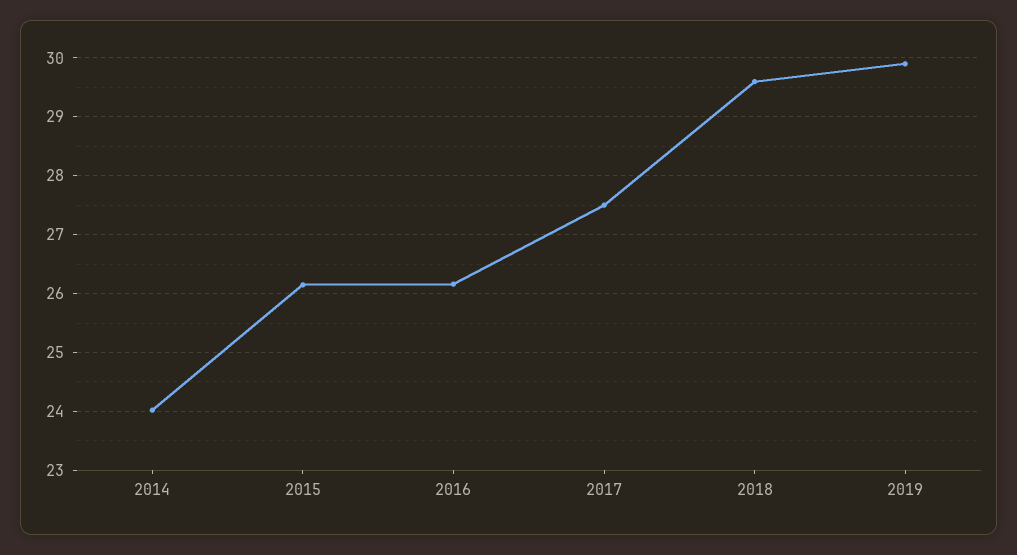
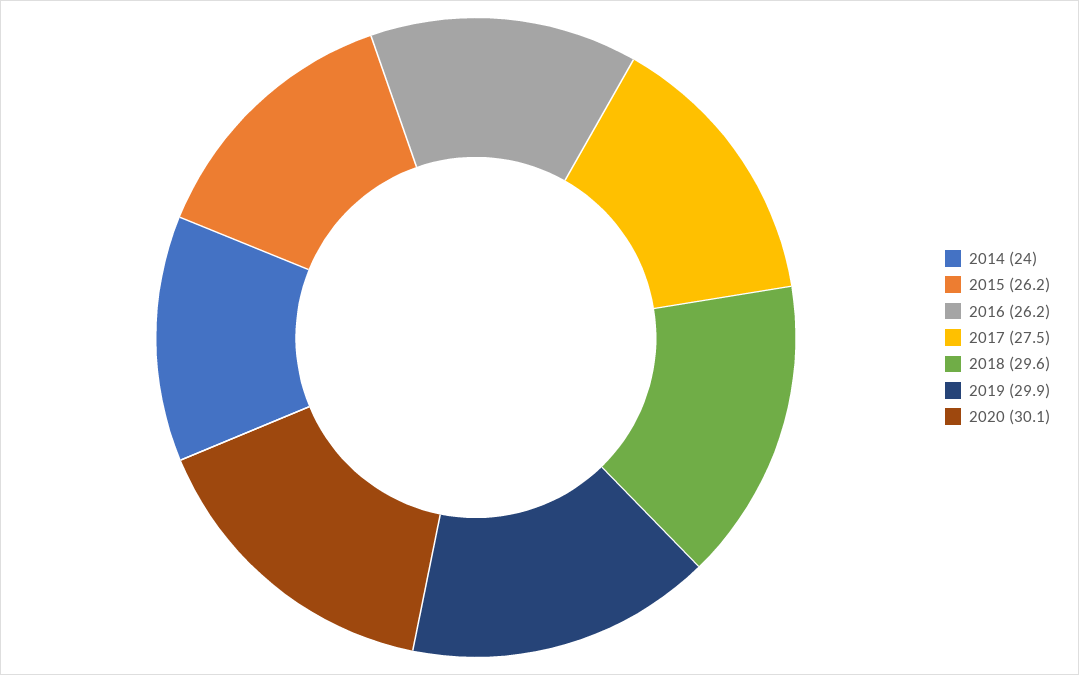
2020: none -> 30.1

